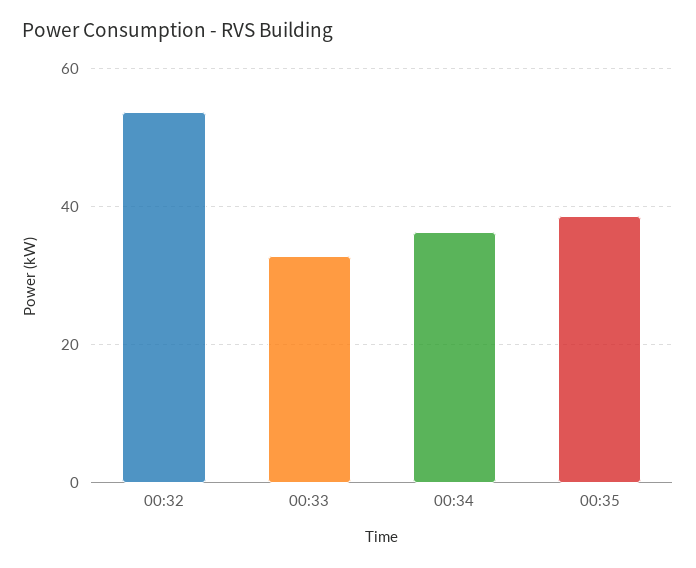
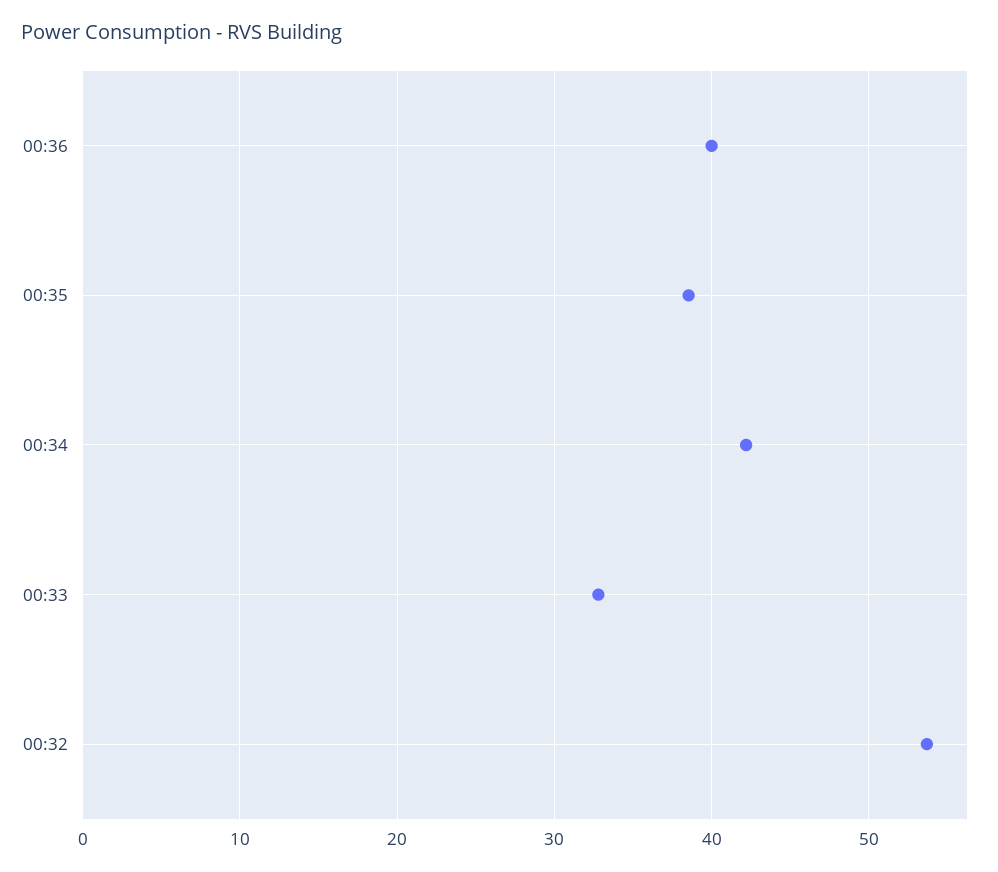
00:34: 36 -> 42
00:36: none -> 40

